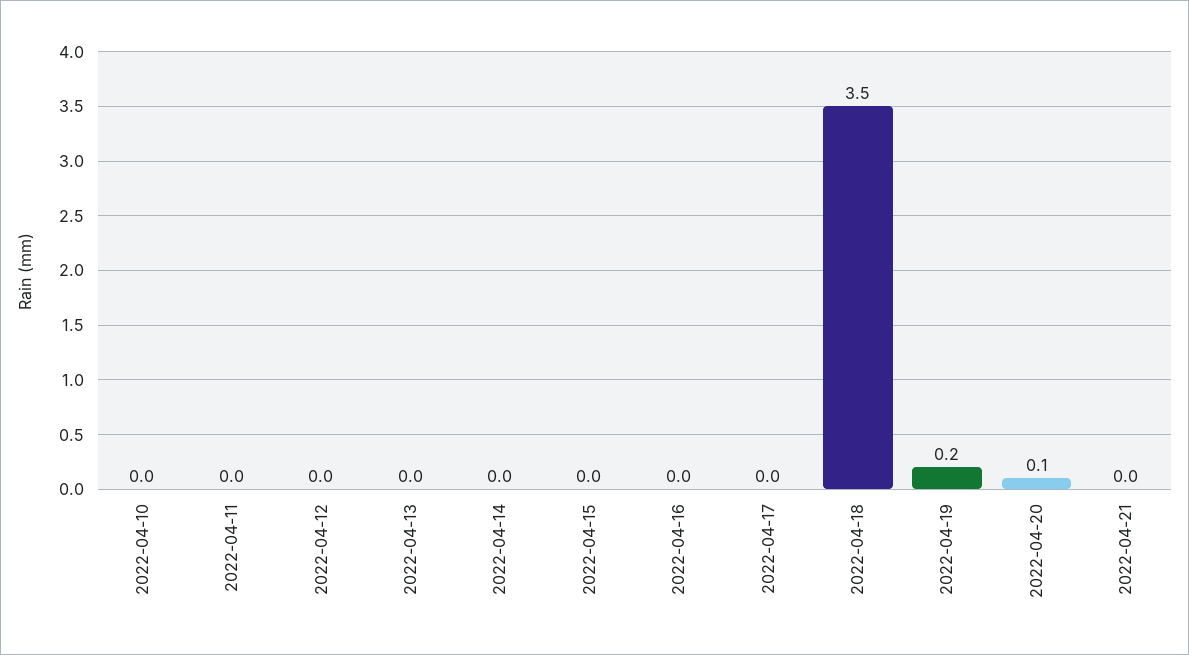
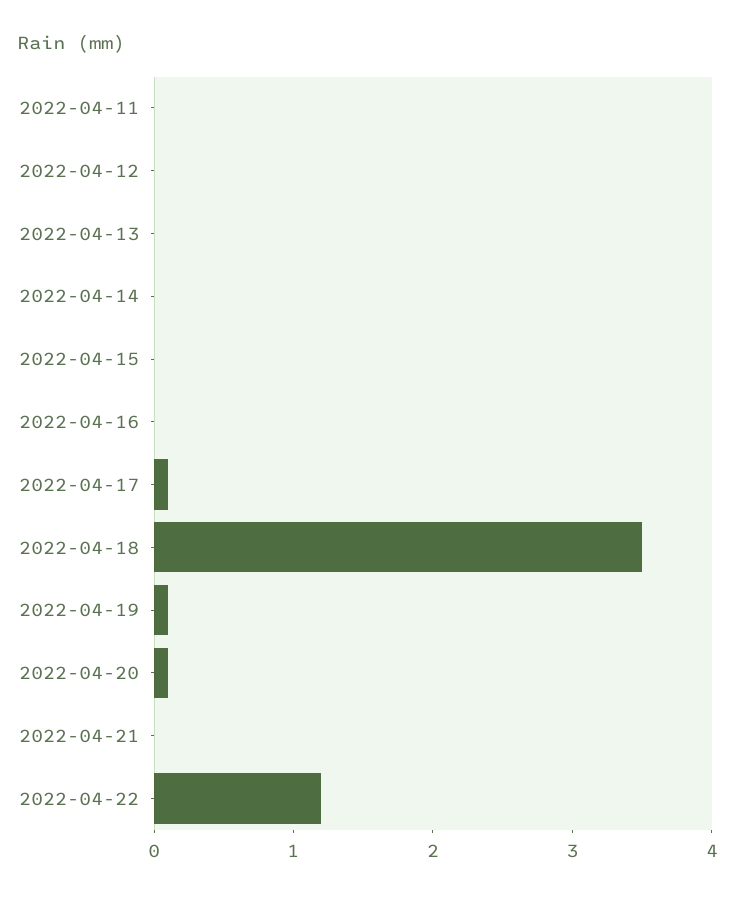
2022-04-10: 0 -> none
2022-04-17: 0 -> 0.1
2022-04-19: 0.2 -> 0.1
2022-04-22: none -> 1.2

